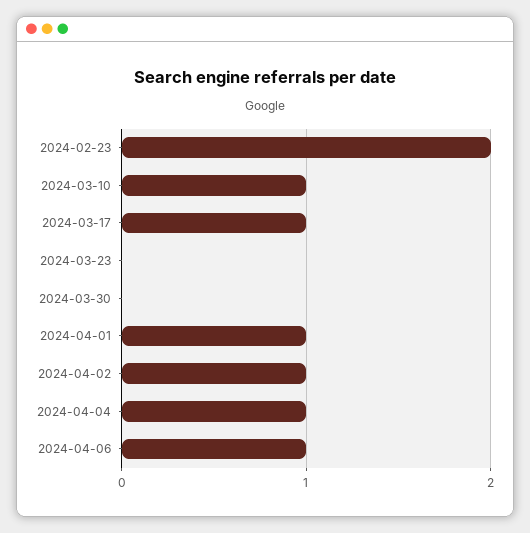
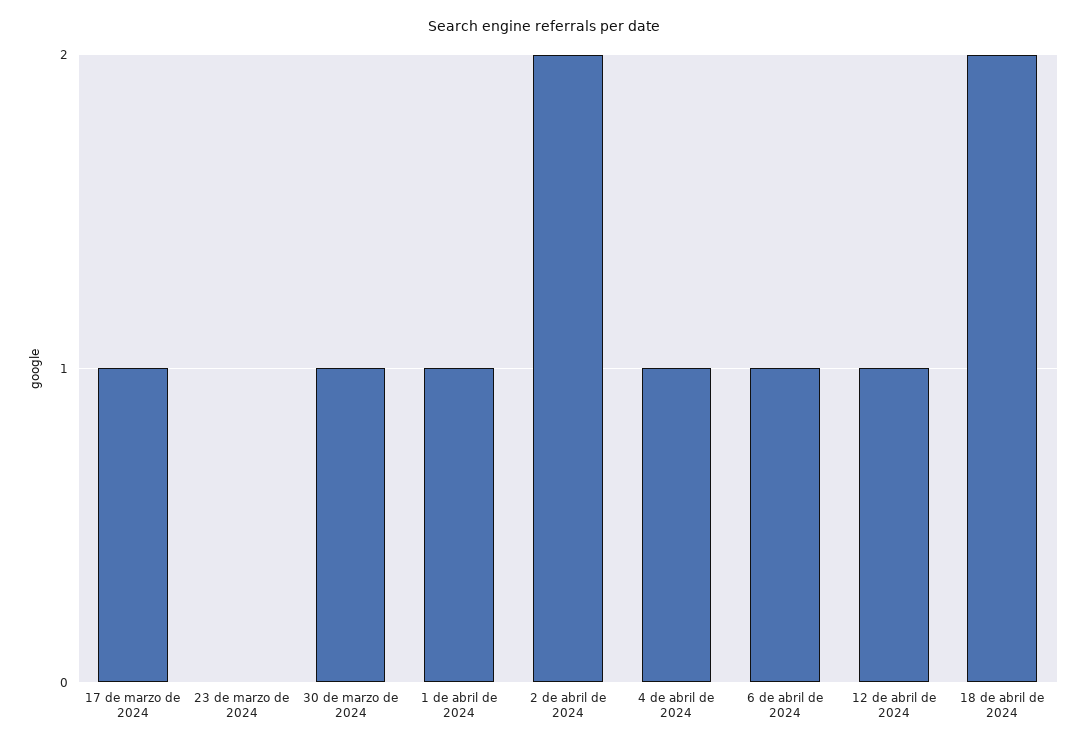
2024-02-23: 2 -> none
2024-03-10: 1 -> none
2024-03-30: 0 -> 1
2024-04-02: 1 -> 2
12 de abril de 2024: none -> 1
18 de abril de 2024: none -> 2

